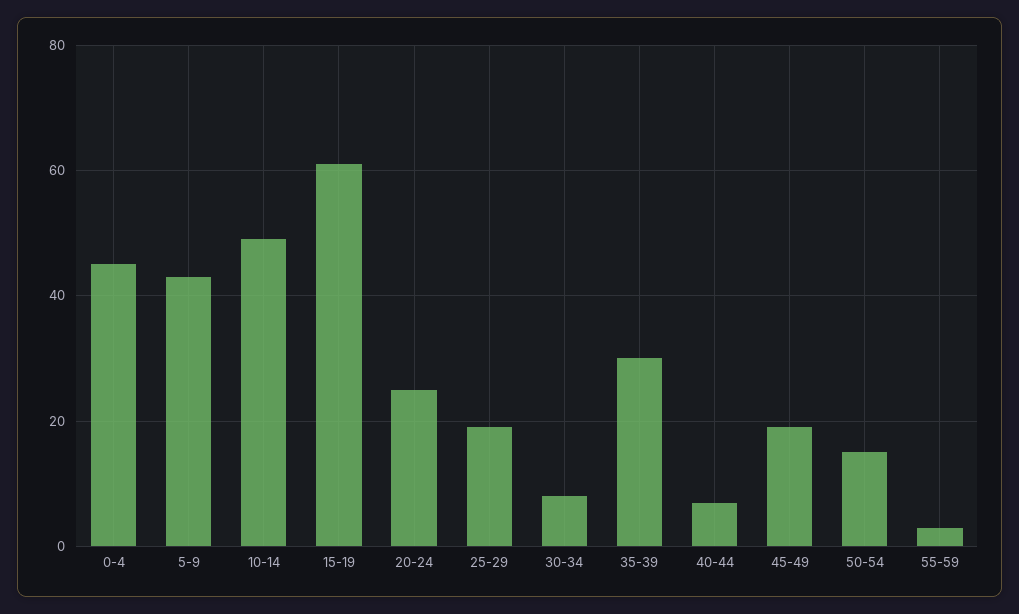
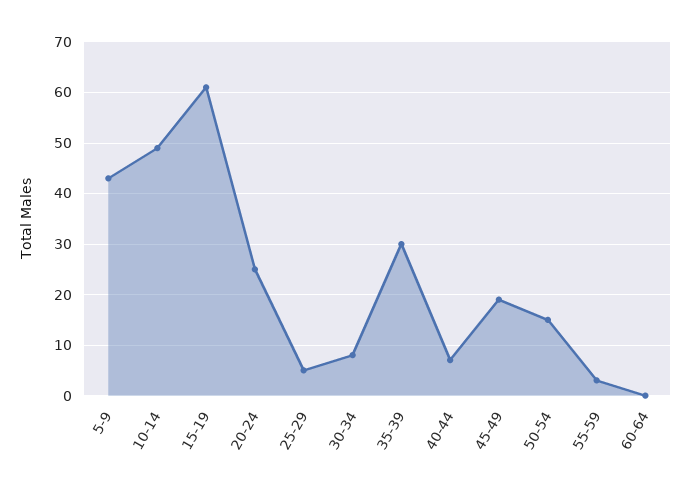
0-4: 45 -> none
25-29: 20 -> 5
60-64: none -> 0

